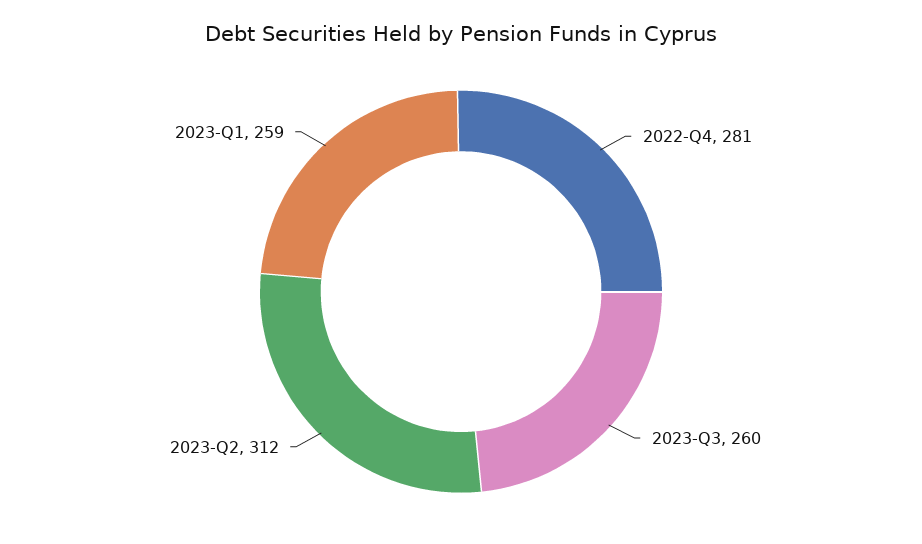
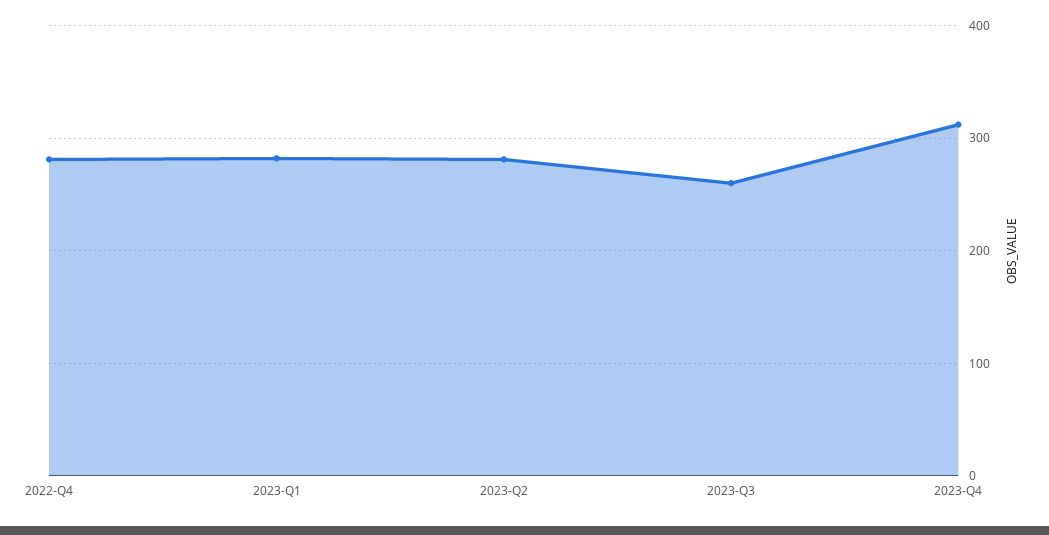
2023-Q2: 312 -> 280
2023-Q1: 259 -> 280
2023-Q4: none -> 310

